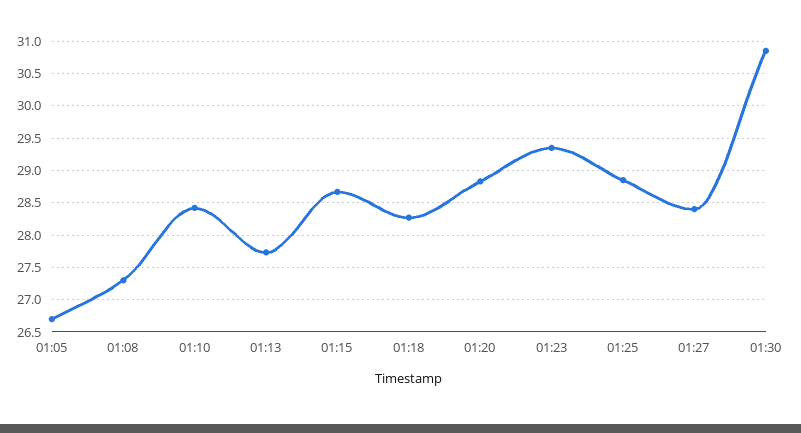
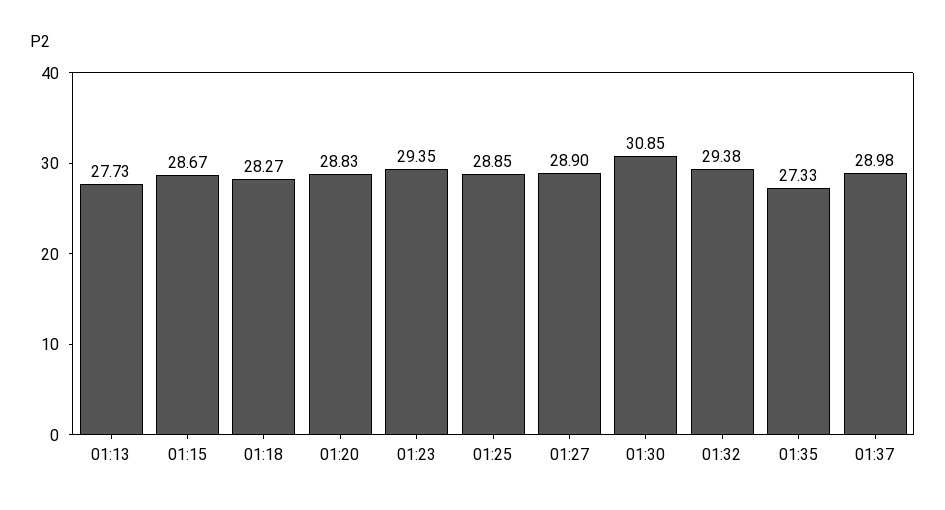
01:05: 26.7 -> none
01:08: 27.3 -> none
01:10: 28.4 -> none
01:27: 28.4 -> 28.9
01:32: none -> 29.38
01:35: none -> 27.33
01:37: none -> 28.98

